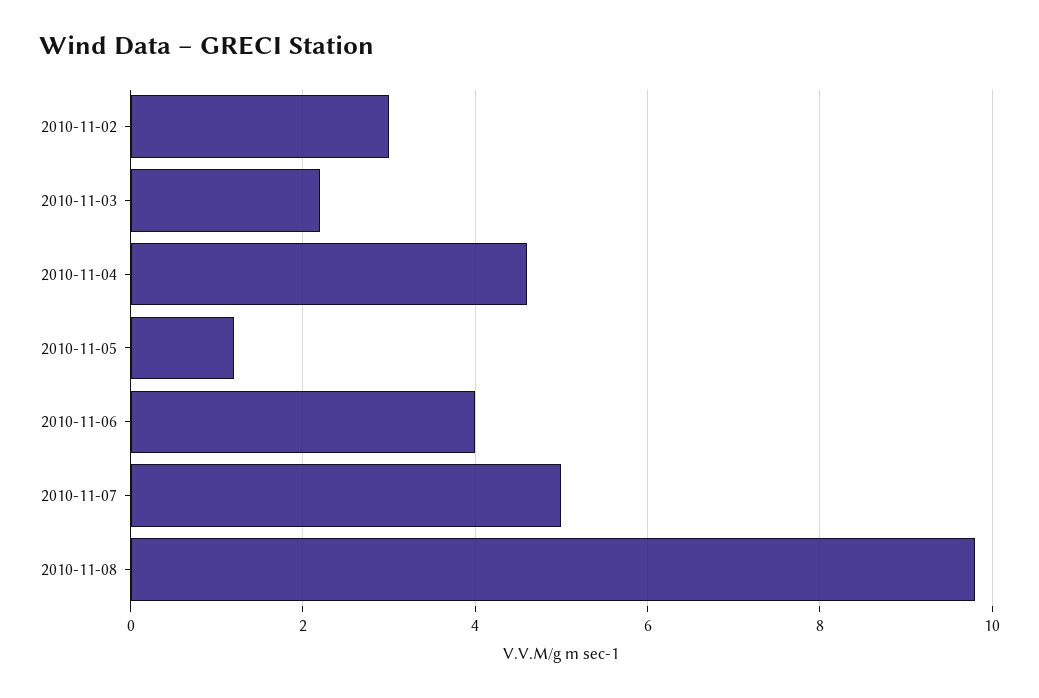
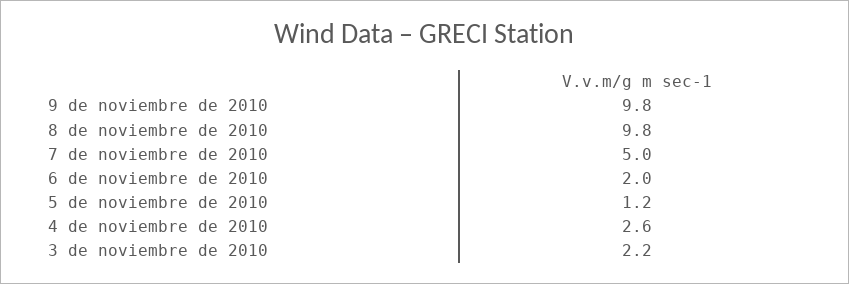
2010-11-02: 3 -> none
2010-11-04: 4.5 -> 2.6
2010-11-06: 4 -> 2
9 de noviembre de 2010: none -> 9.8

